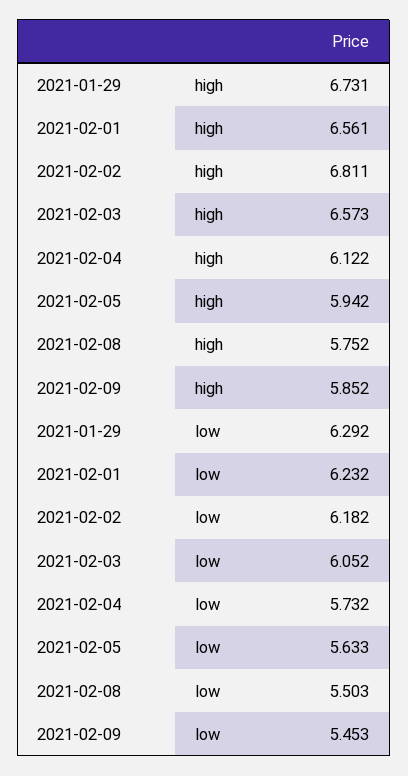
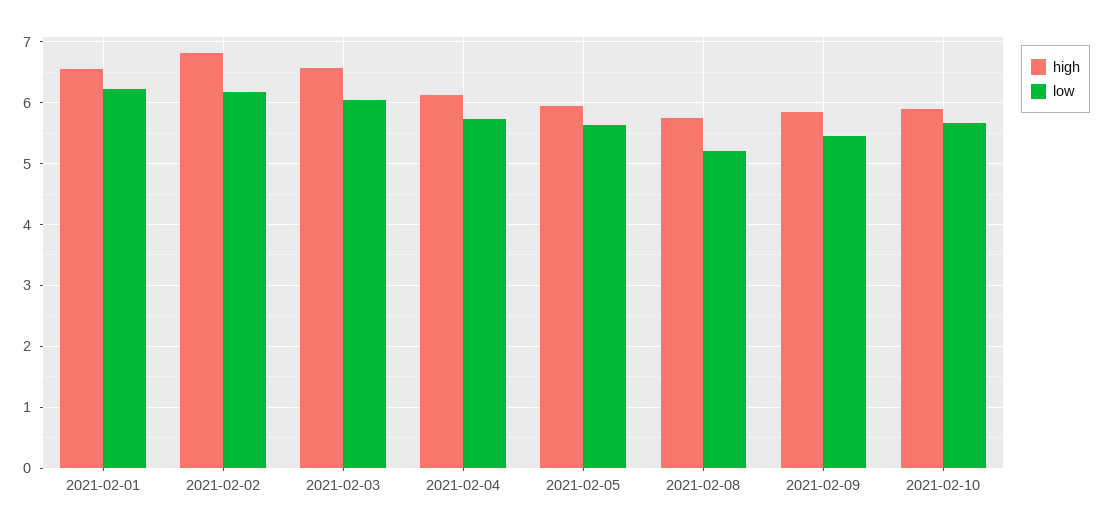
high, 2021-01-29: 6.731 -> none
low, 2021-01-29: 6.292 -> none
low, 2021-02-08: 5.503 -> 5.2
high, 2021-02-10: none -> 5.9
low, 2021-02-10: none -> 5.7

